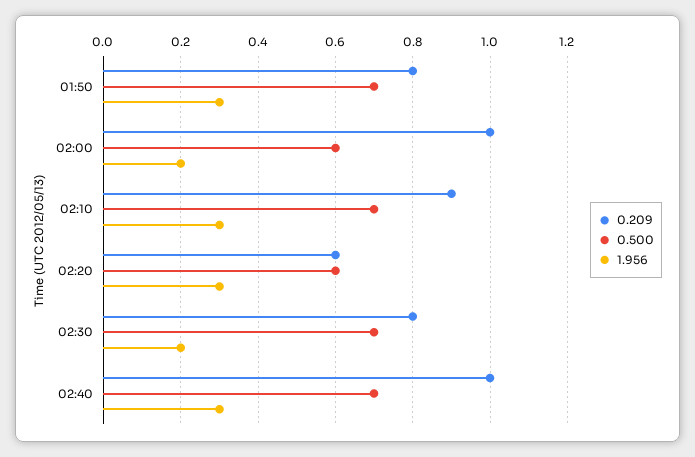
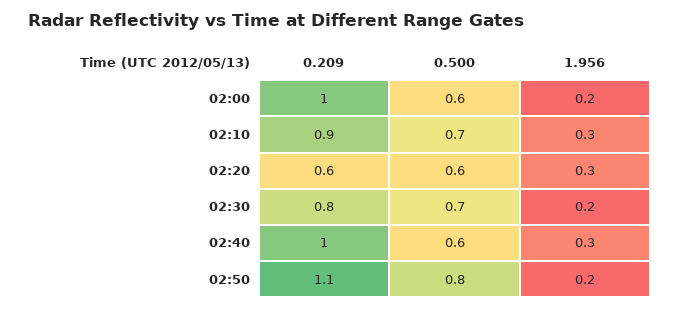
0.209, 01:50: 0.8 -> none
0.500, 01:50: 0.7 -> none
1.956, 01:50: 0.3 -> none
0.500, 02:40: 0.7 -> 0.6
0.209, 02:50: none -> 1.1
0.500, 02:50: none -> 0.8
1.956, 02:50: none -> 0.2

